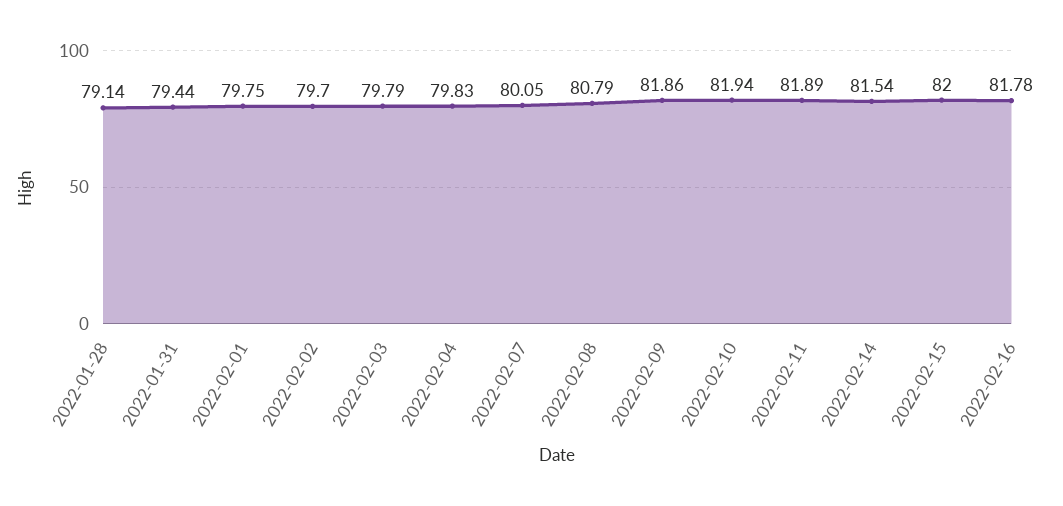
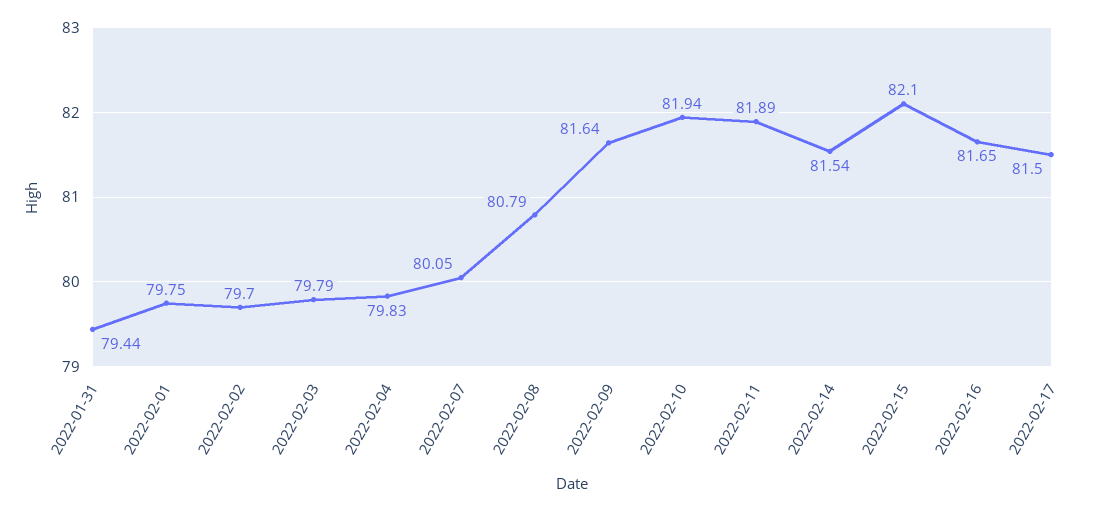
2022-01-28: 79.14 -> none
2022-02-09: 81.86 -> 81.64
2022-02-15: 82 -> 82.1
2022-02-16: 81.78 -> 81.65
2022-02-17: none -> 81.5

